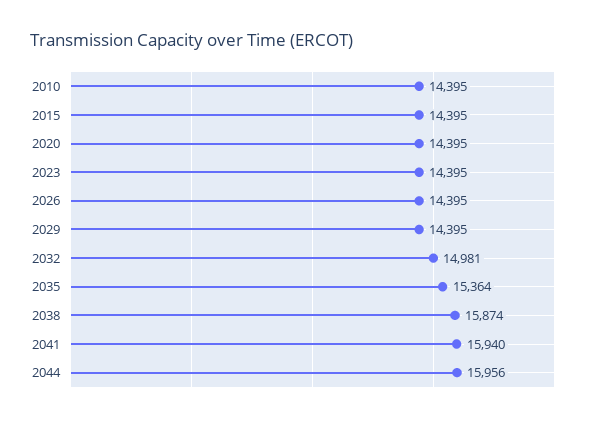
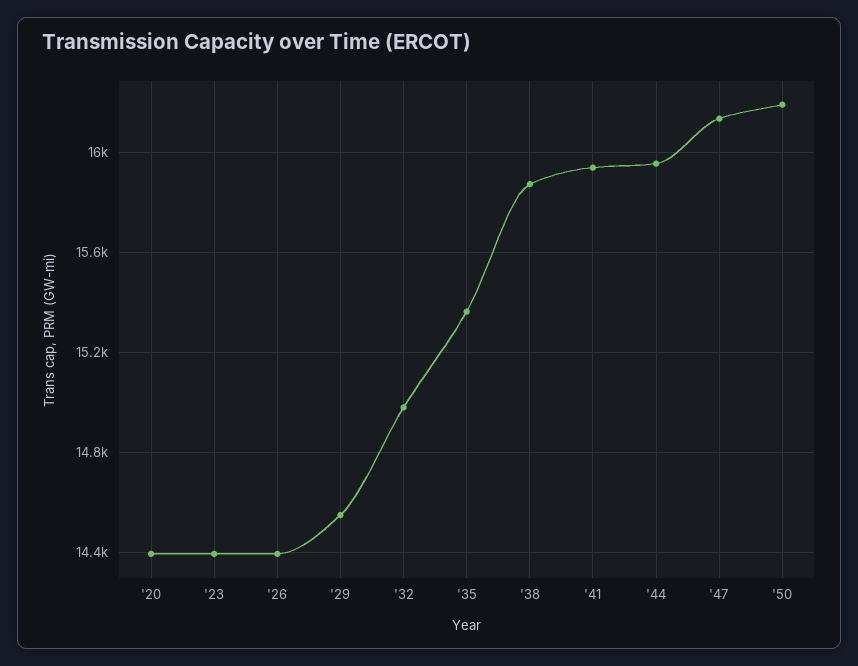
2010: 14395 -> none
2015: 14395 -> none
2029: 14395 -> 14550
'47: none -> 16150
'50: none -> 16200

